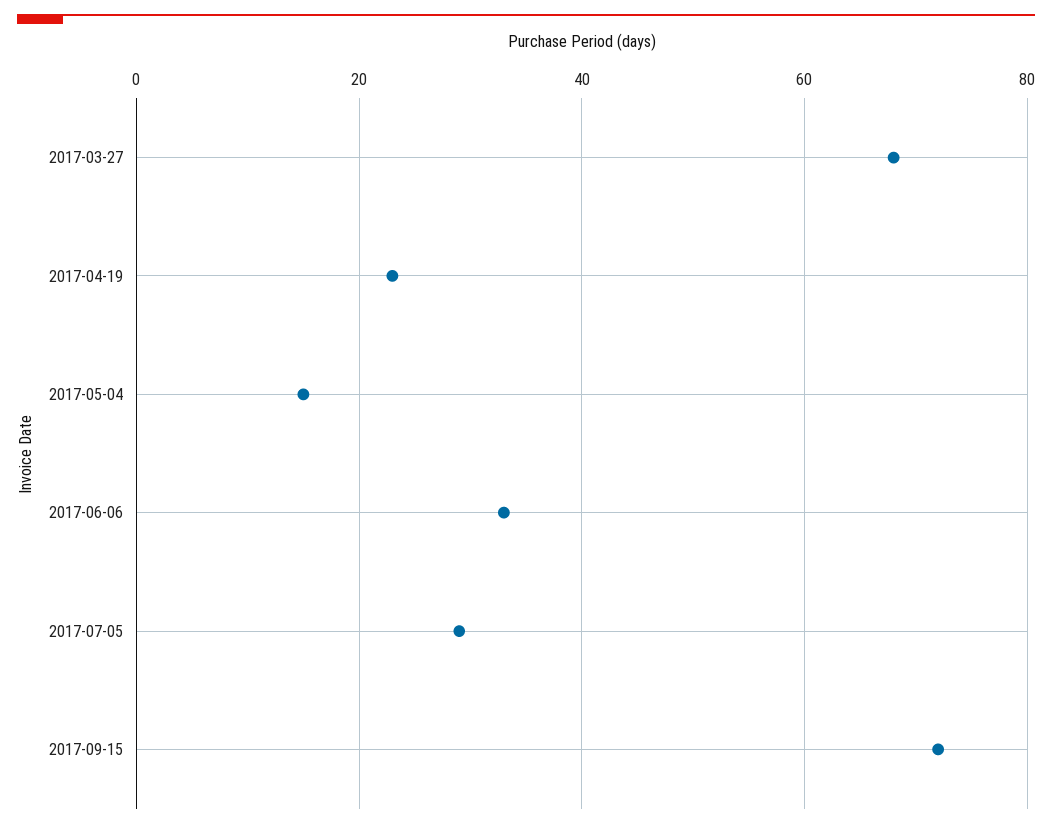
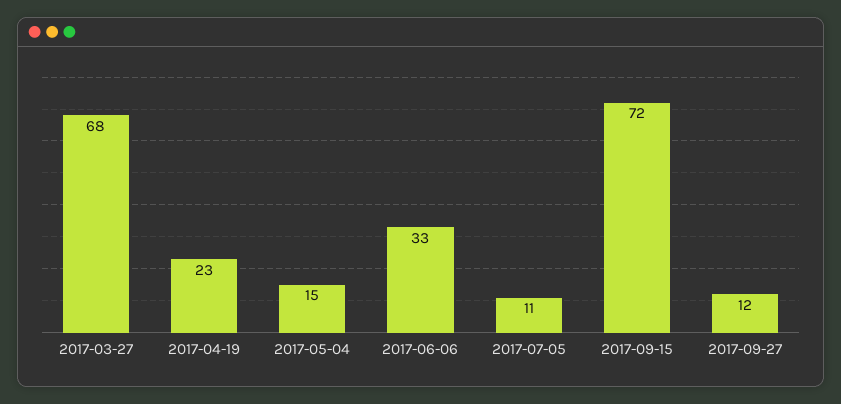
2017-07-05: 30 -> 11
2017-09-27: none -> 12

